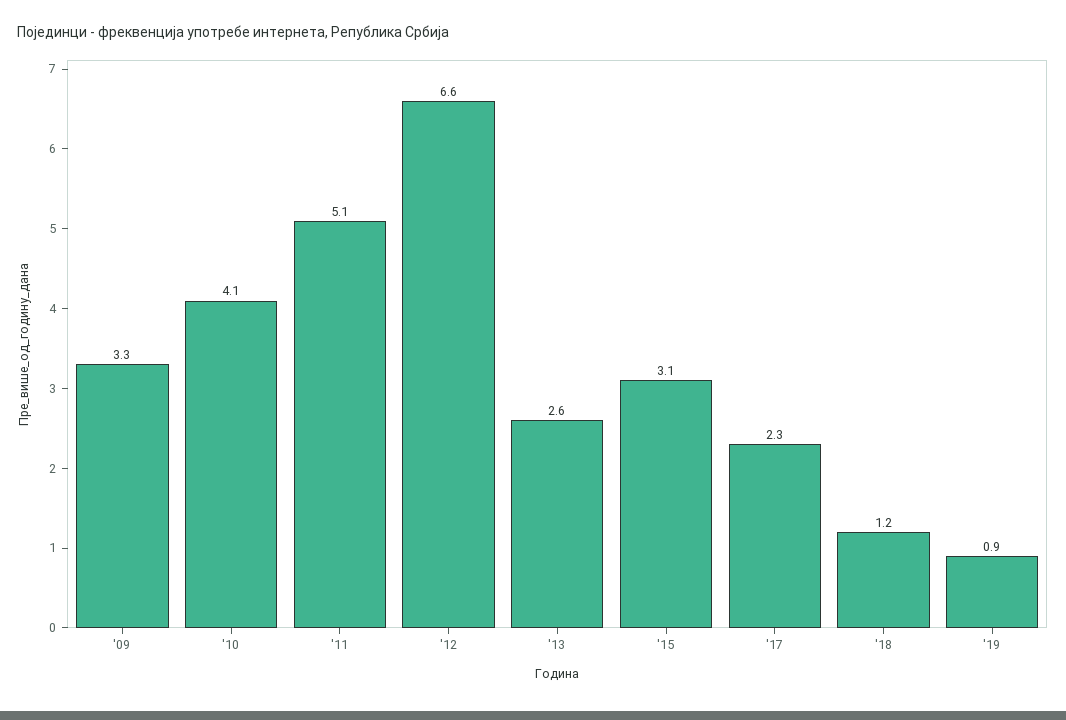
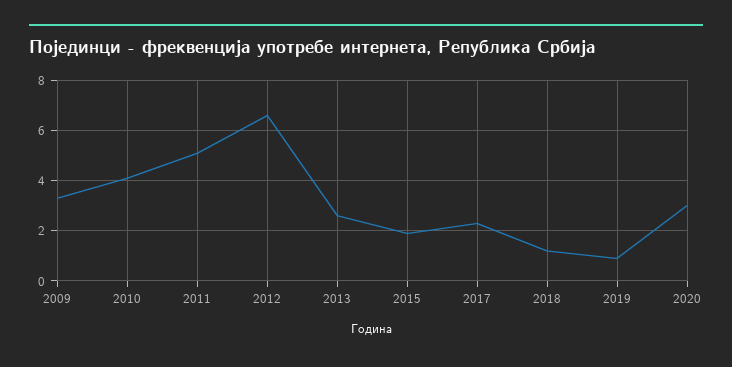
'15: 3.1 -> 2
2020: none -> 3

